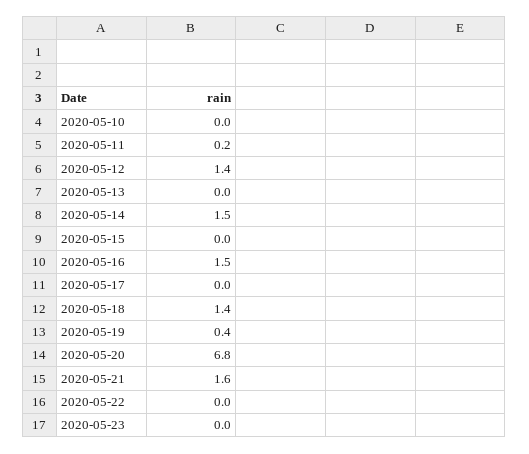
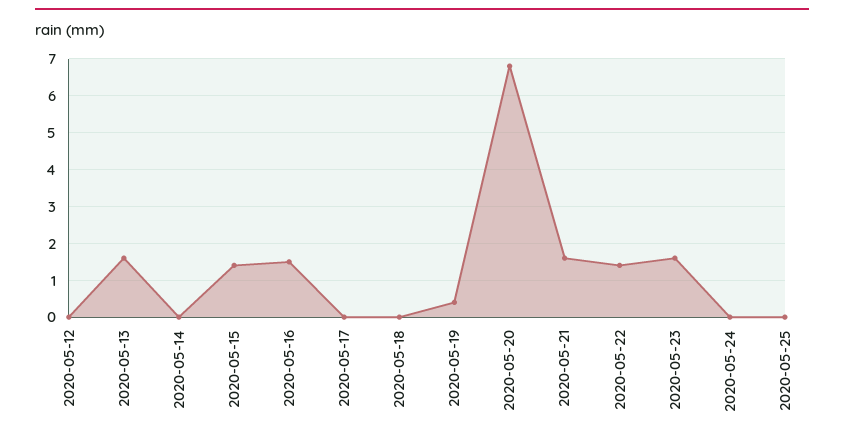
2020-05-10: 0 -> none
2020-05-11: 0.2 -> none
2020-05-12: 1.4 -> 0
2020-05-13: 0 -> 1.5
2020-05-14: 1.5 -> 0
2020-05-15: 0 -> 1.5
2020-05-18: 1.4 -> 0
2020-05-22: 0 -> 1.5
2020-05-23: 0 -> 1.5
2020-05-24: none -> 0
2020-05-25: none -> 0

